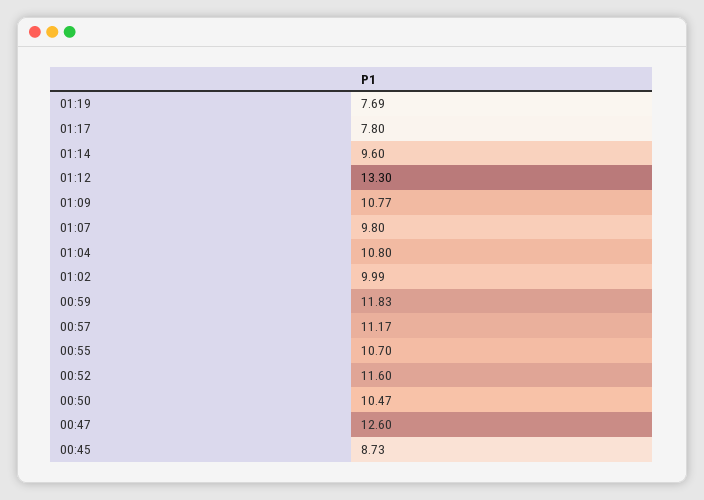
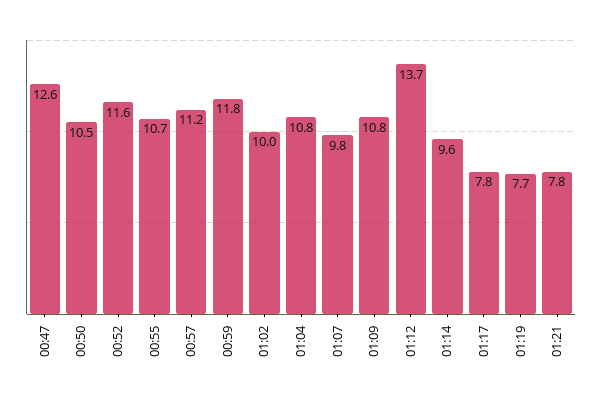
01:12: 13.3 -> 13.7
00:45: 8.73 -> none
01:21: none -> 7.8

